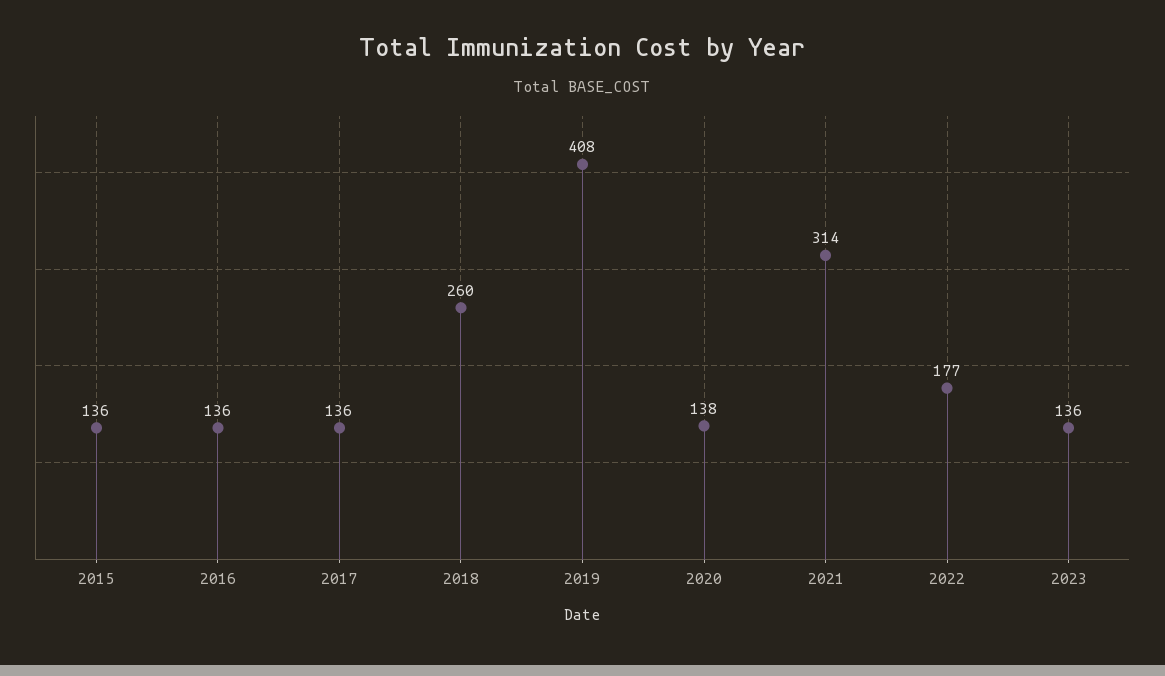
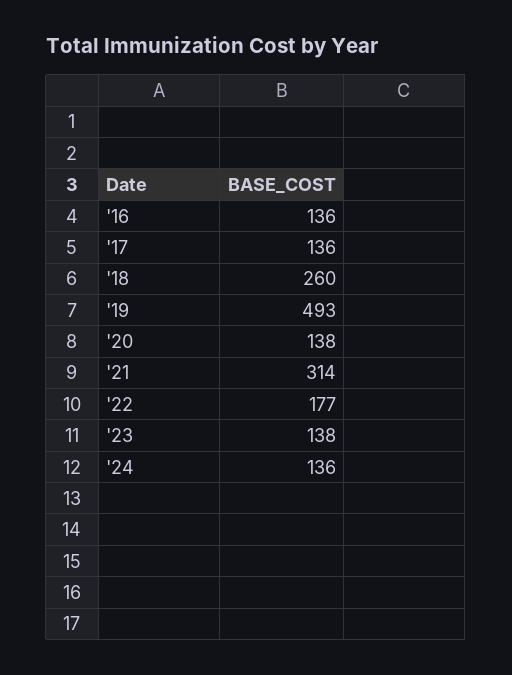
2015: 136 -> none
2019: 408 -> 493
2023: 136 -> 138
'24: none -> 136

